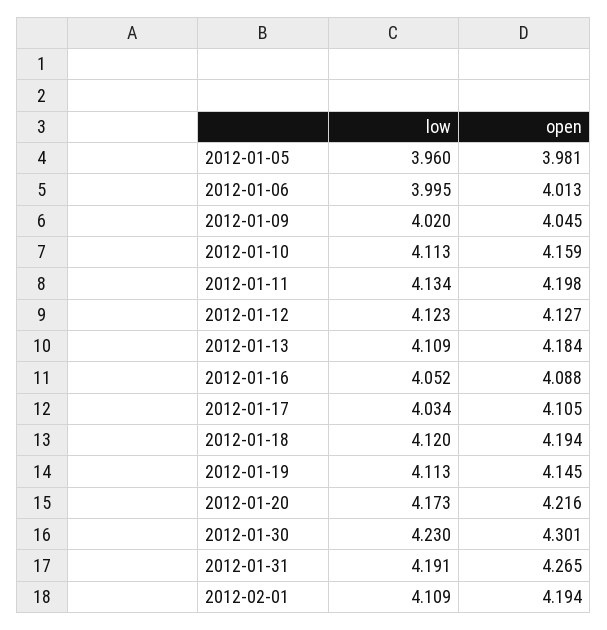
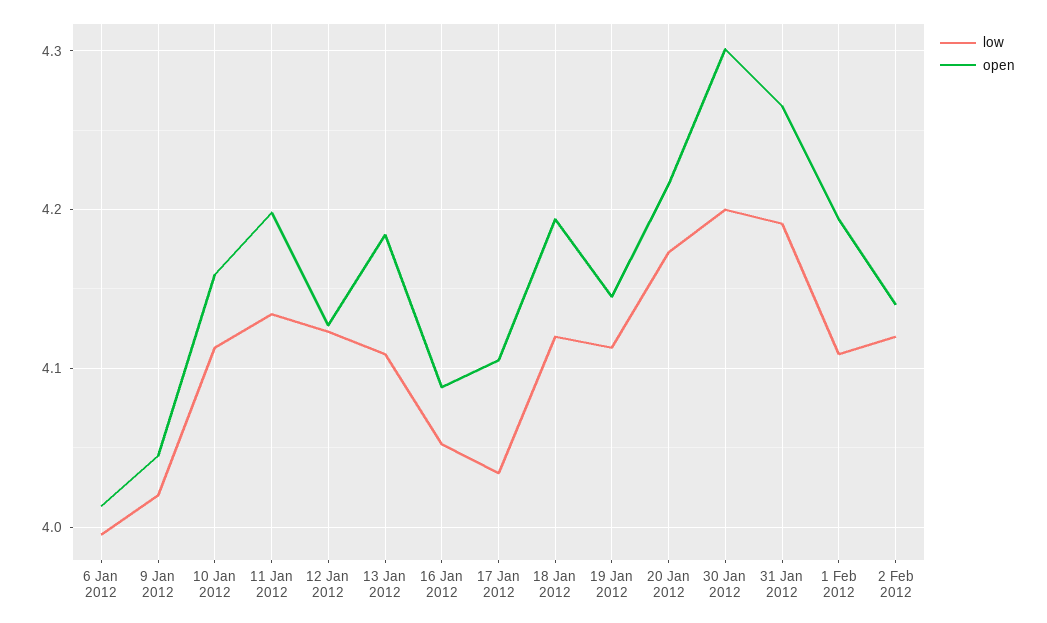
low, 2012-01-05: 3.96 -> none
open, 2012-01-05: 3.981 -> none
low, 2012-01-30: 4.23 -> 4.2
low, 2 Feb 2012: none -> 4.12
open, 2 Feb 2012: none -> 4.14

